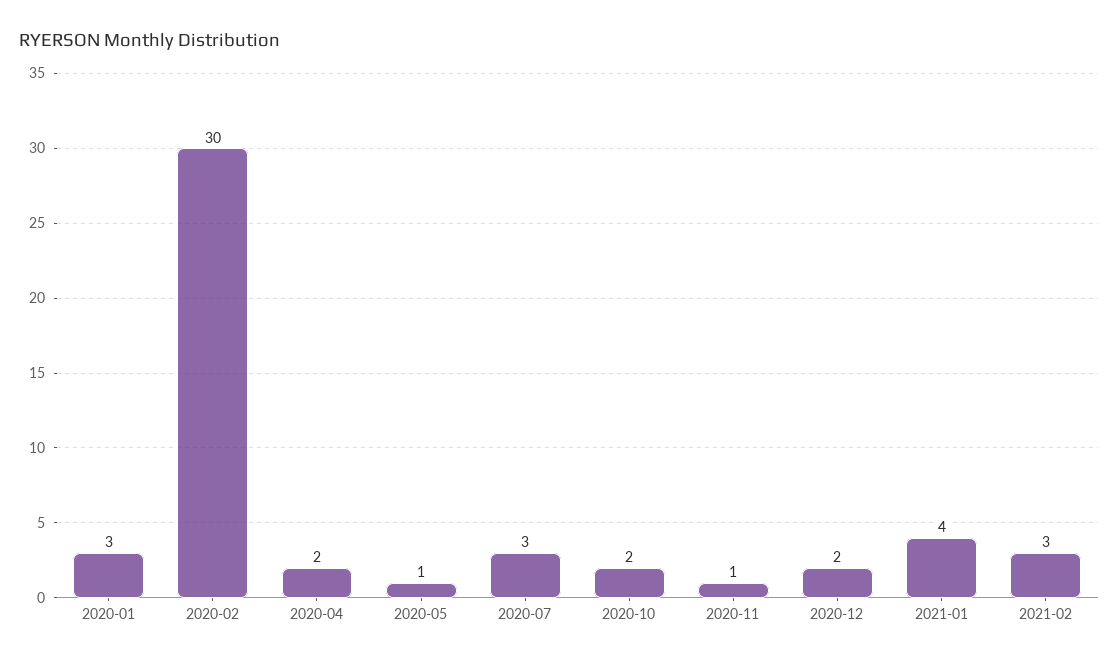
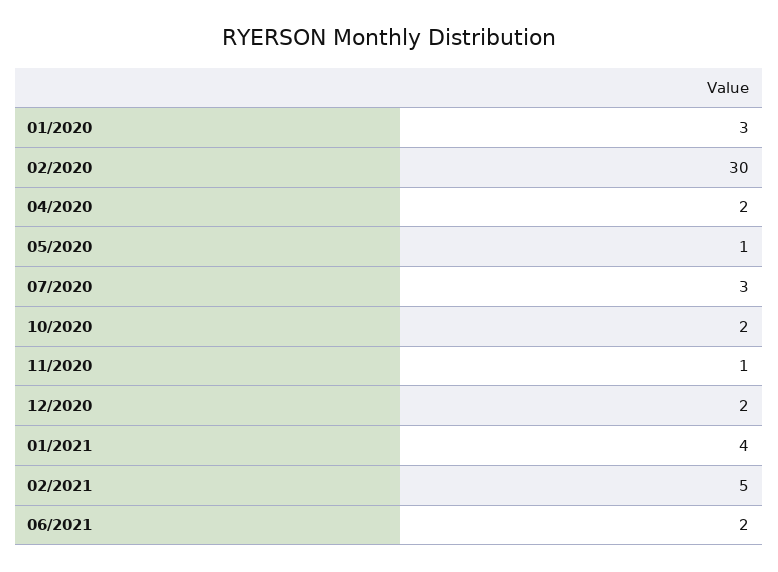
2021-02: 3 -> 5
06/2021: none -> 2

